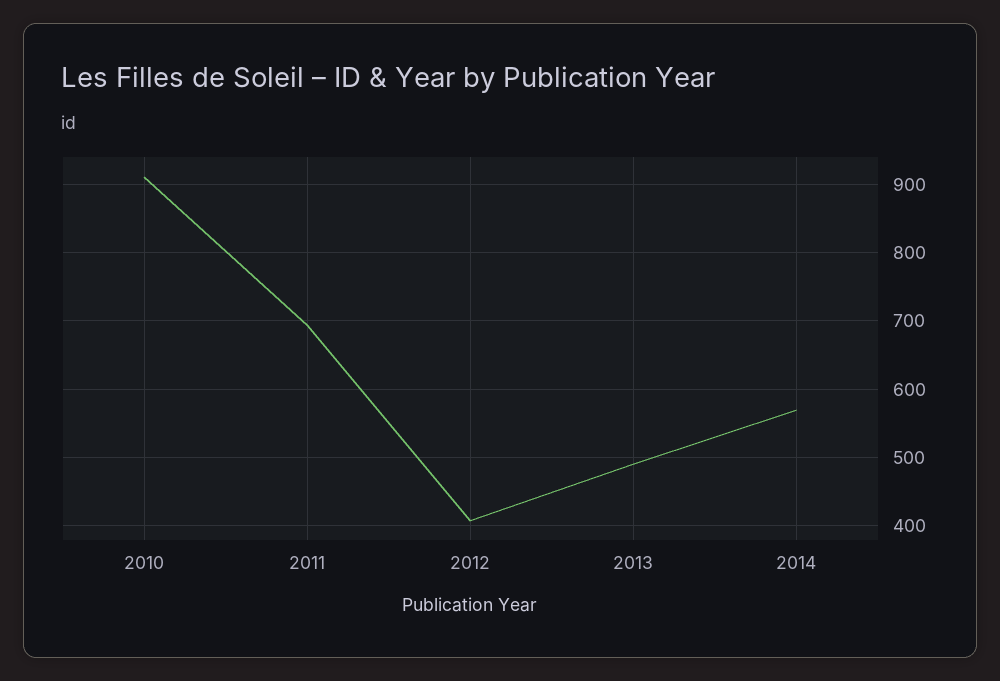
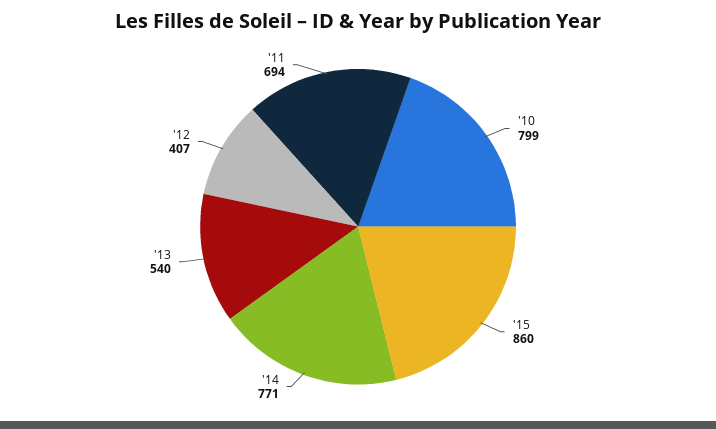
2010: 910 -> 799
2013: 490 -> 540
2014: 570 -> 771
'15: none -> 860

